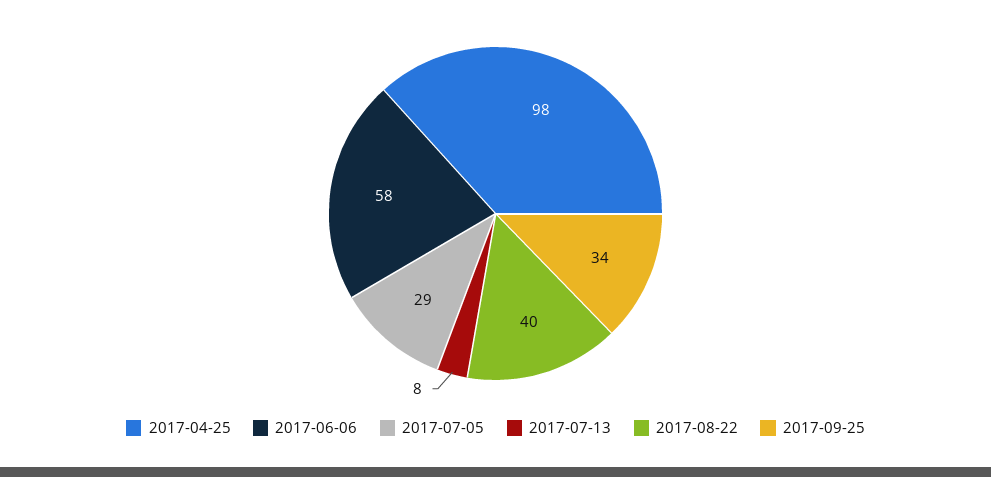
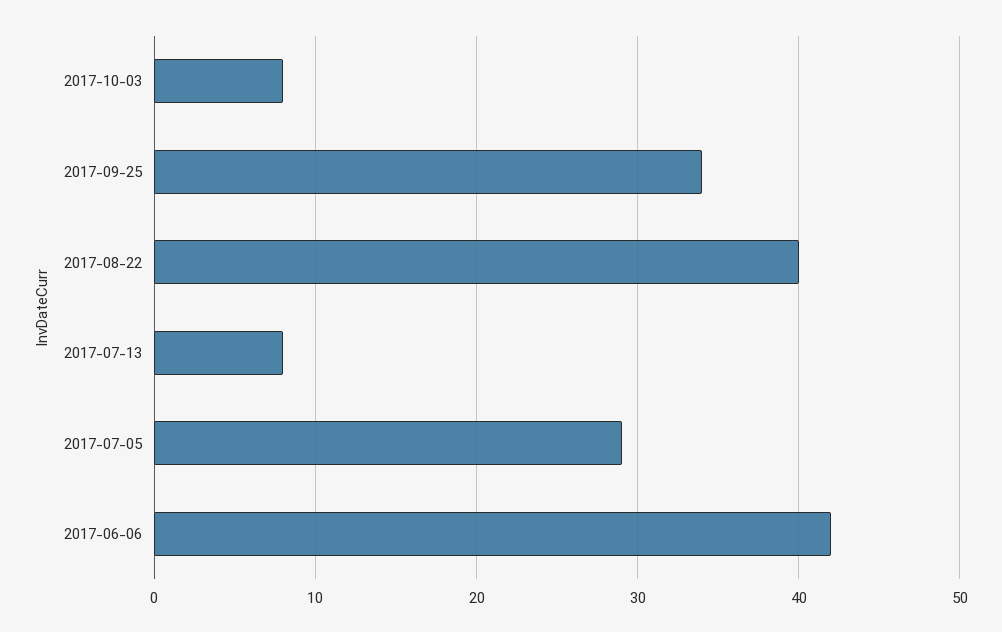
2017-04-25: 98 -> none
2017-06-06: 58 -> 42
2017-10-03: none -> 8

